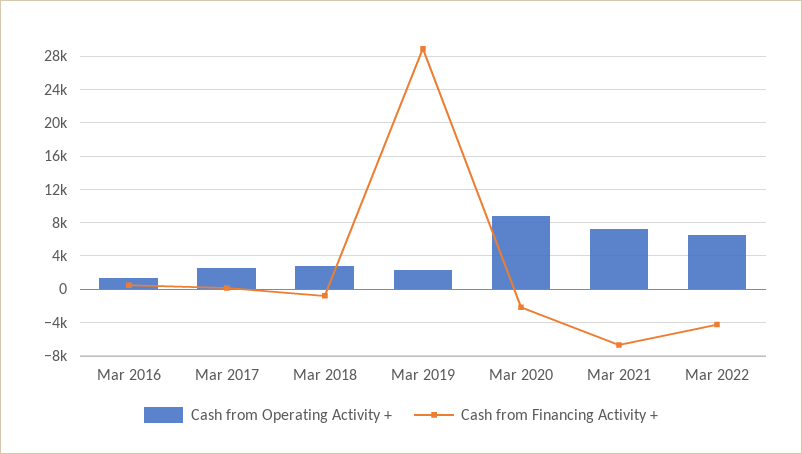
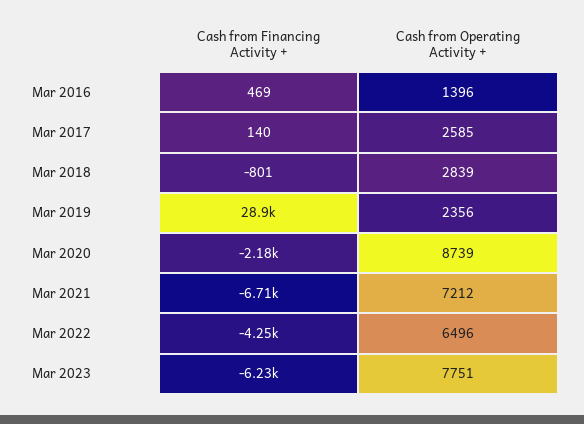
Cash from Financing Activity +, Mar 2023: none -> -6230
Cash from Operating Activity +, Mar 2023: none -> 7751

